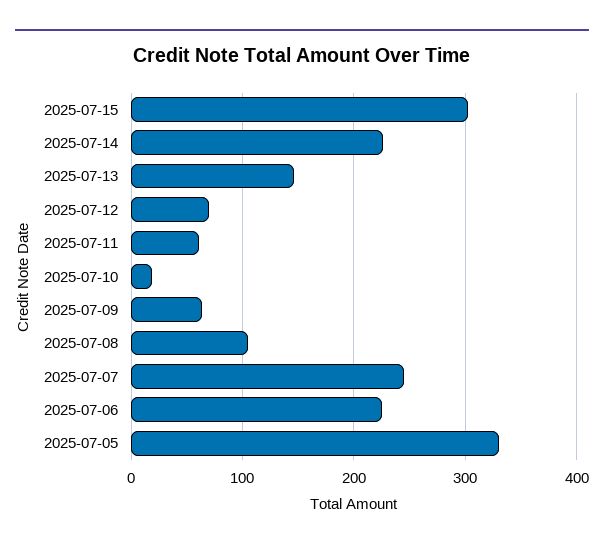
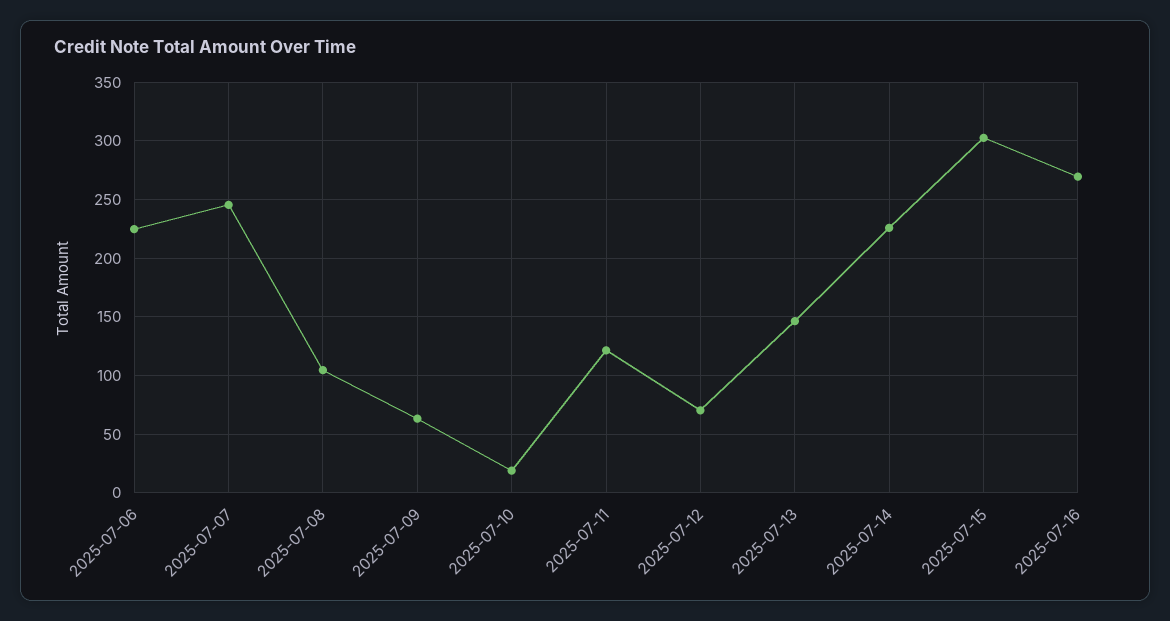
2025-07-11: 60 -> 120
2025-07-05: 330 -> none
2025-07-16: none -> 270

